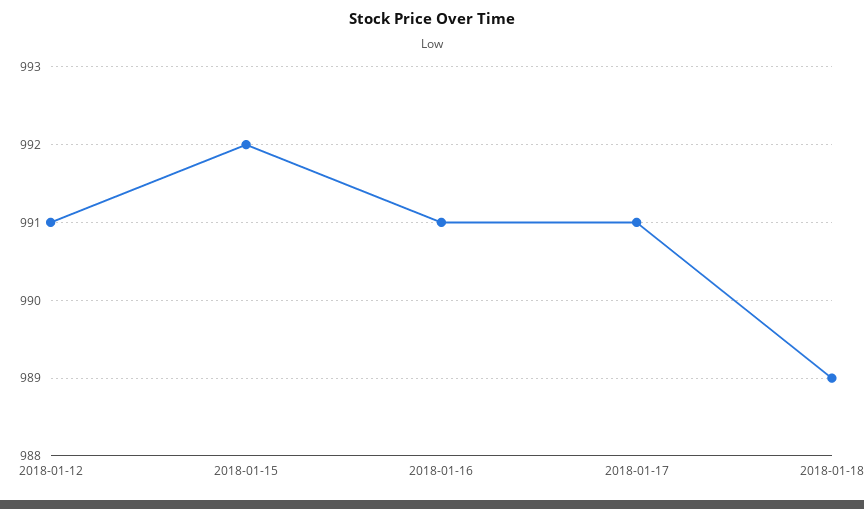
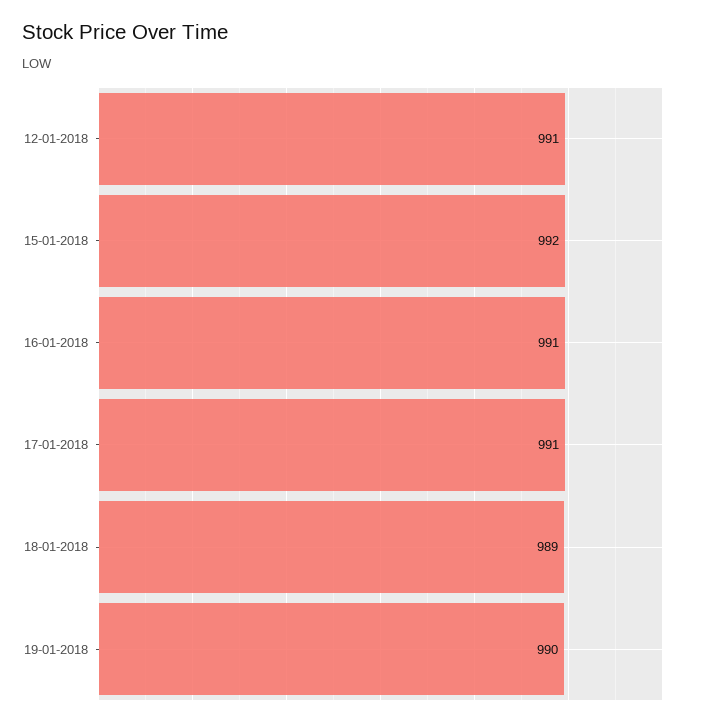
19-01-2018: none -> 990

